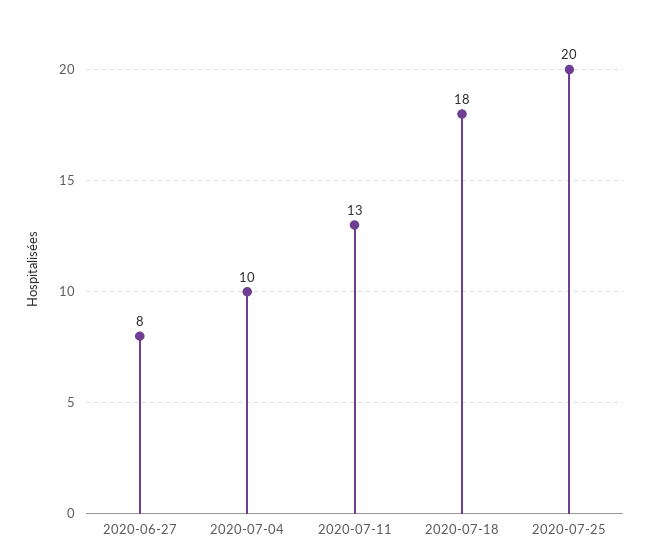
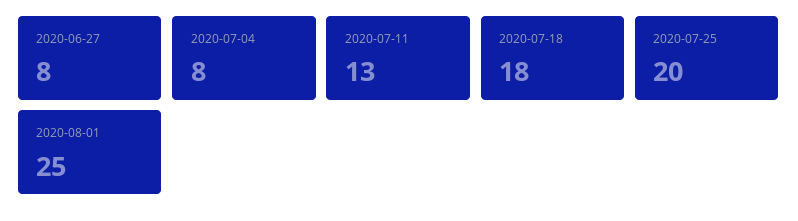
2020-07-04: 10 -> 8
2020-08-01: none -> 25

